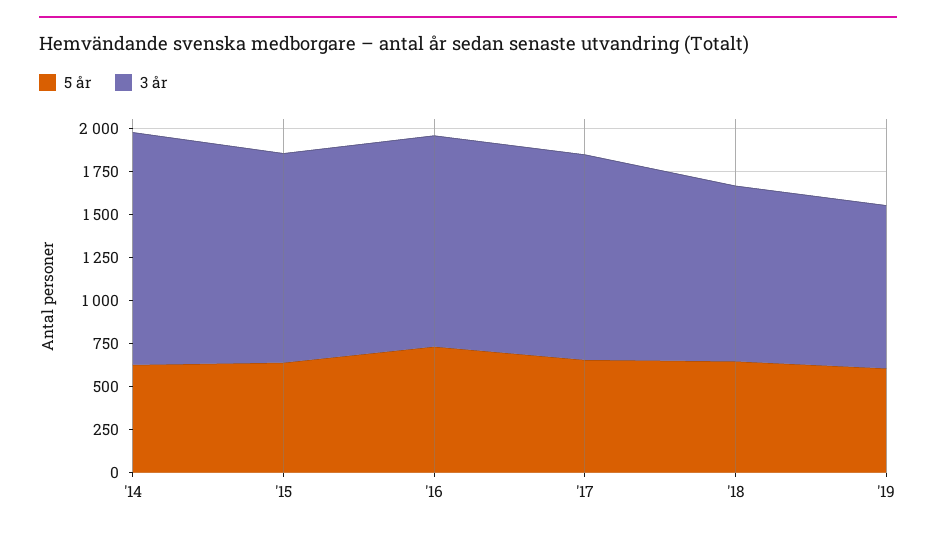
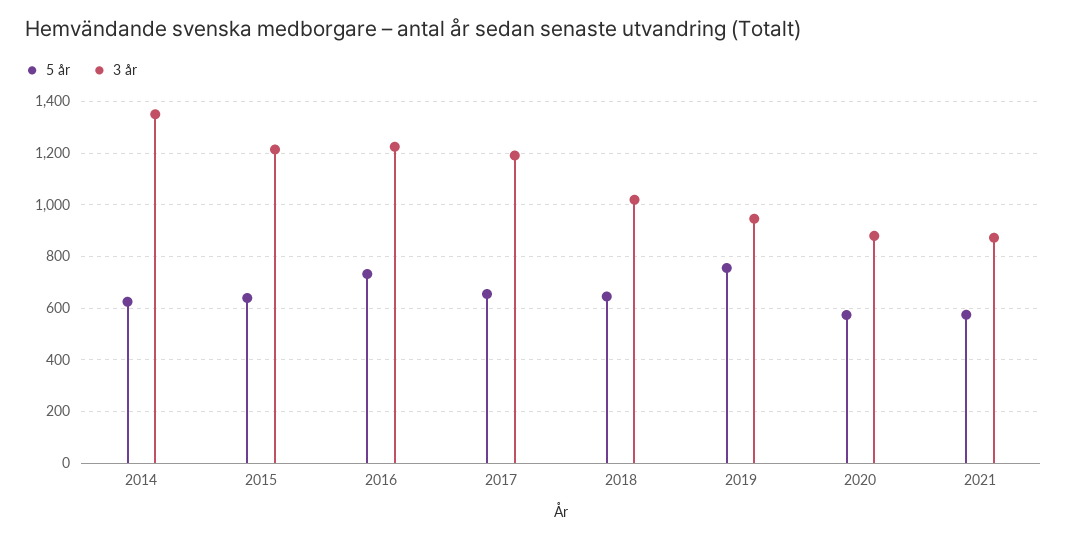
5 år, '19: 600 -> 750
5 år, 2020: none -> 575
3 år, 2020: none -> 875
5 år, 2021: none -> 575
3 år, 2021: none -> 875

